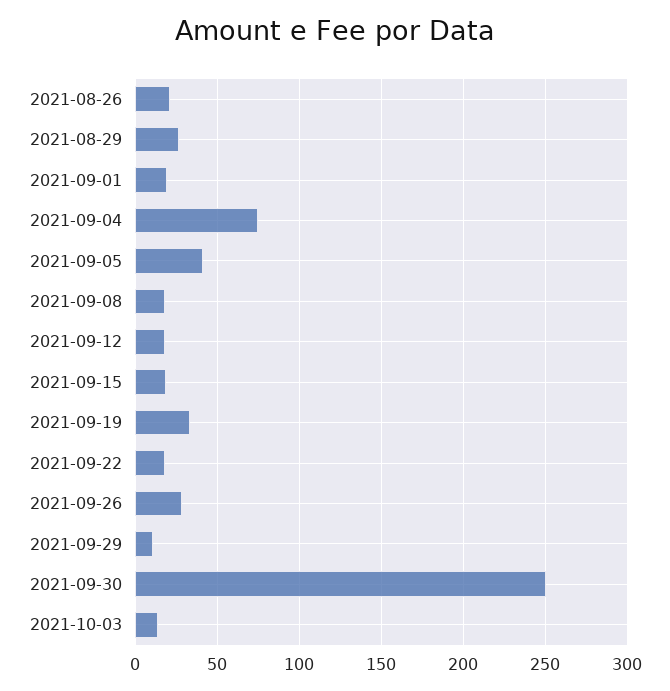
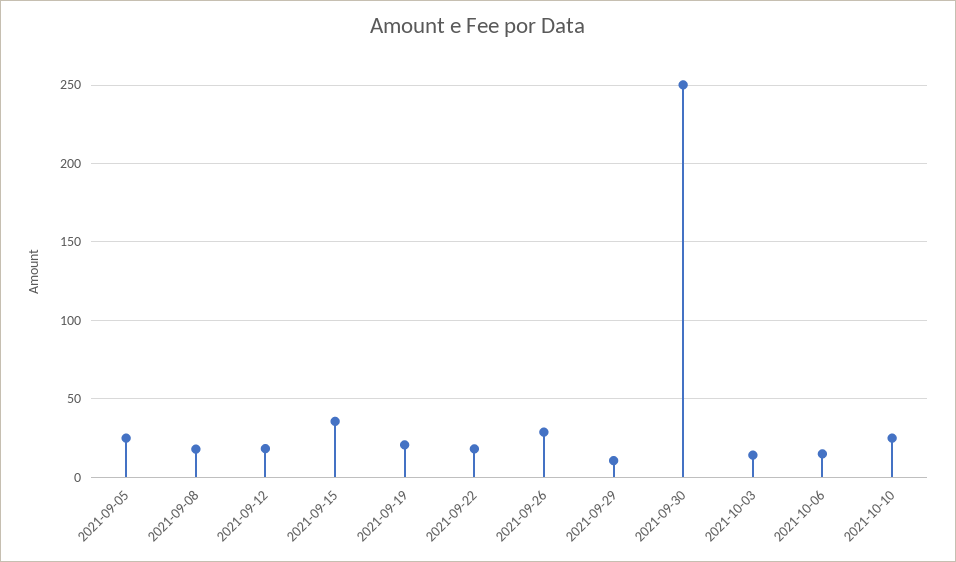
2021-08-26: 20 -> none
2021-08-29: 25 -> none
2021-09-01: 20 -> none
2021-09-04: 75 -> none
2021-09-05: 40 -> 25
2021-09-15: 20 -> 35
2021-09-19: 35 -> 20
2021-10-06: none -> 15
2021-10-10: none -> 25

